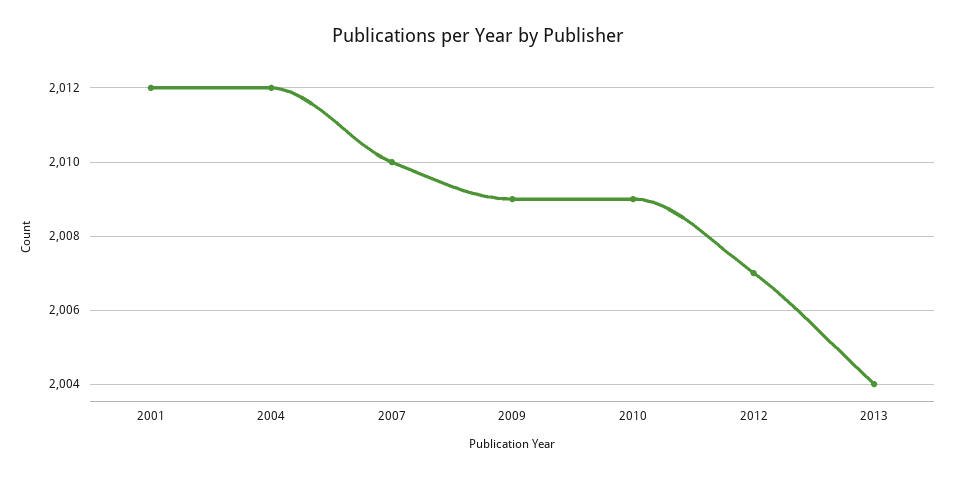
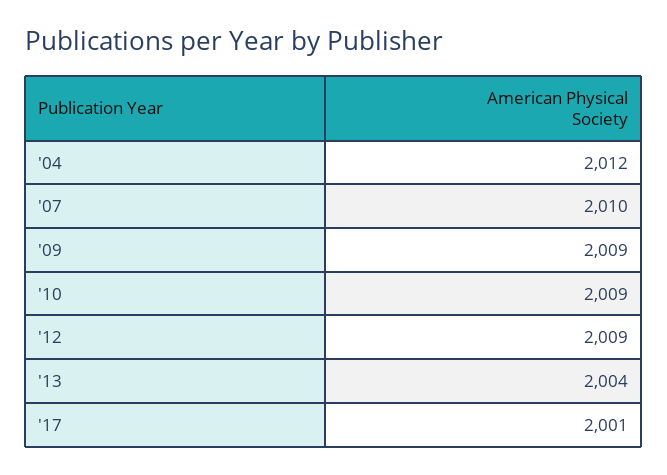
2001: 2012 -> none
2012: 2007 -> 2009
'17: none -> 2001

